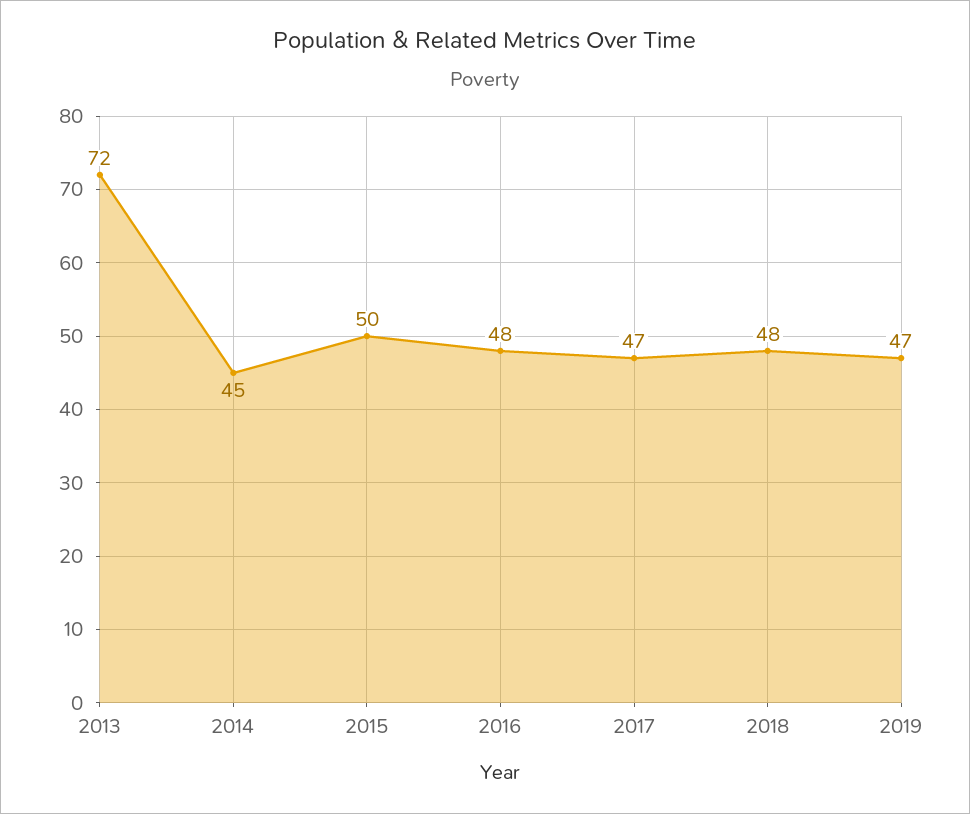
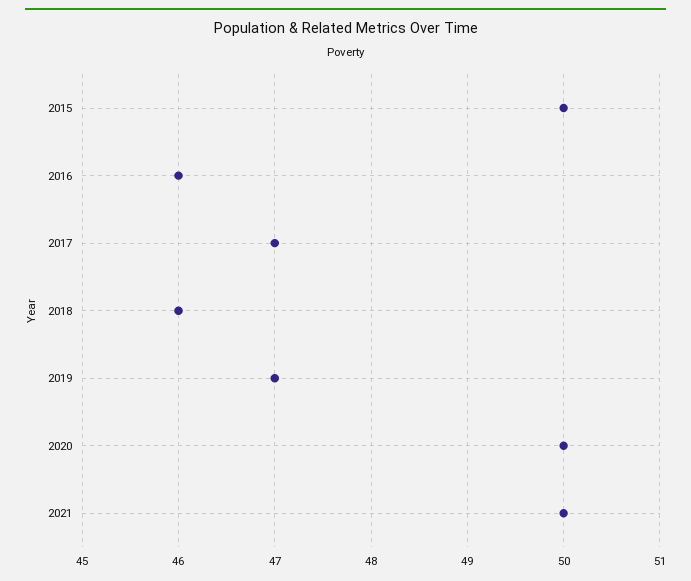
2013: 72 -> none
2014: 45 -> none
2016: 48 -> 46
2018: 48 -> 46
2020: none -> 50
2021: none -> 50

